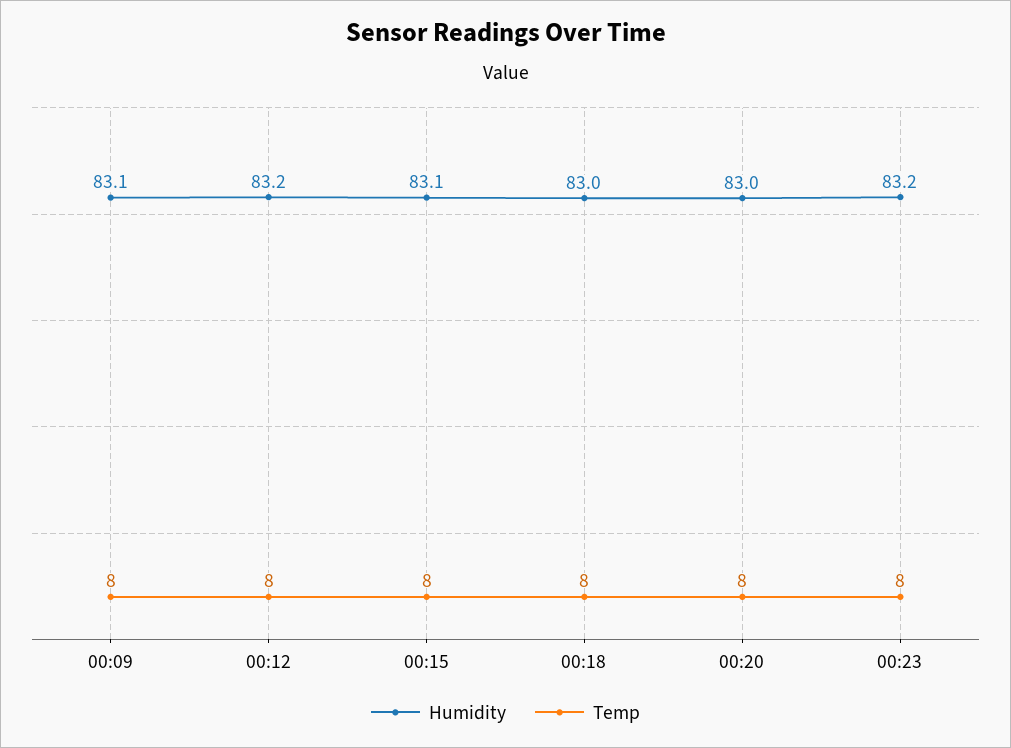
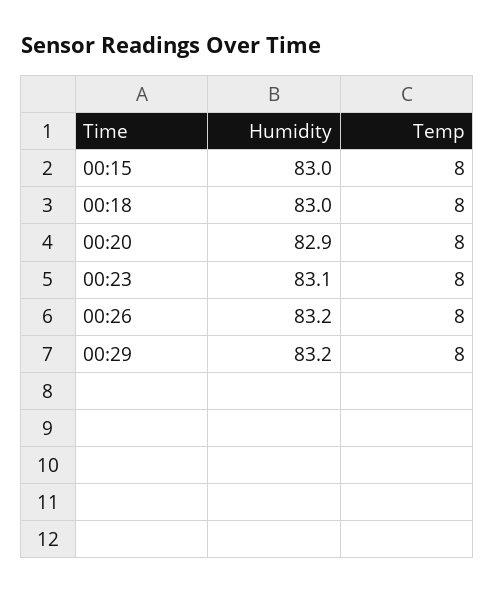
Humidity, 00:09: 83.1 -> none
Temp, 00:09: 8 -> none
Humidity, 00:12: 83.2 -> none
Temp, 00:12: 8 -> none
Humidity, 00:15: 83.1 -> 83
Humidity, 00:20: 83 -> 82.9
Humidity, 00:23: 83.2 -> 83.1
Humidity, 00:26: none -> 83.2
Temp, 00:26: none -> 8
Humidity, 00:29: none -> 83.2
Temp, 00:29: none -> 8

